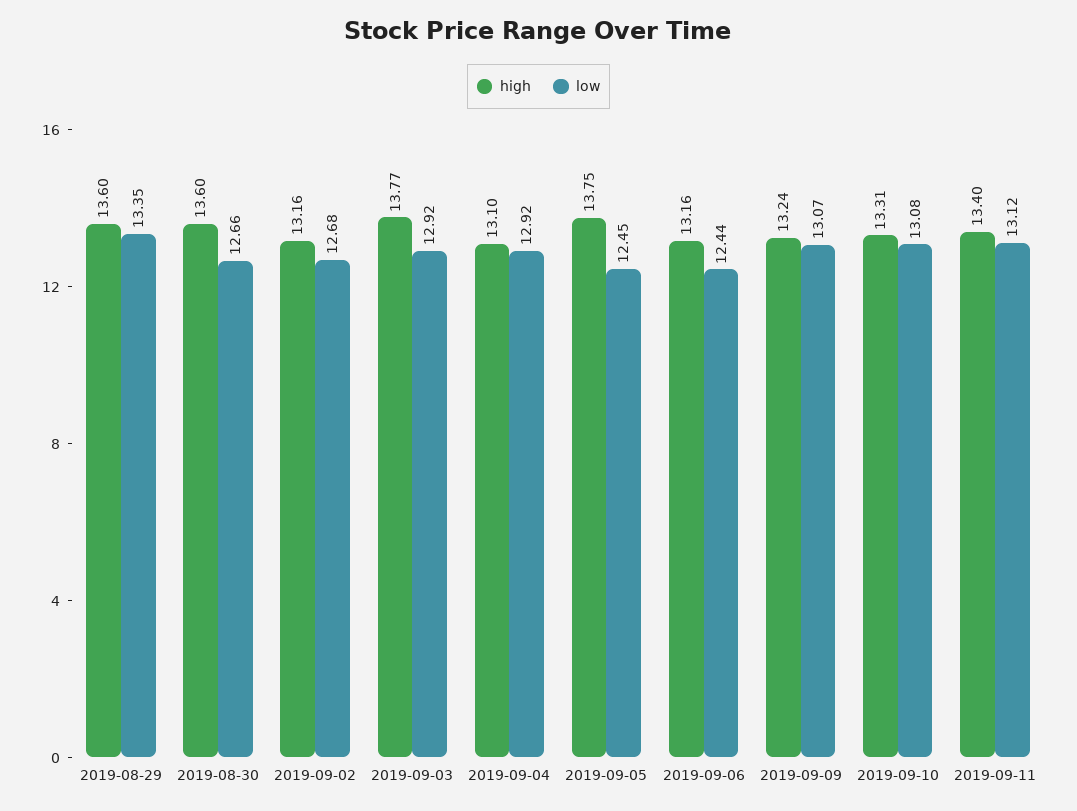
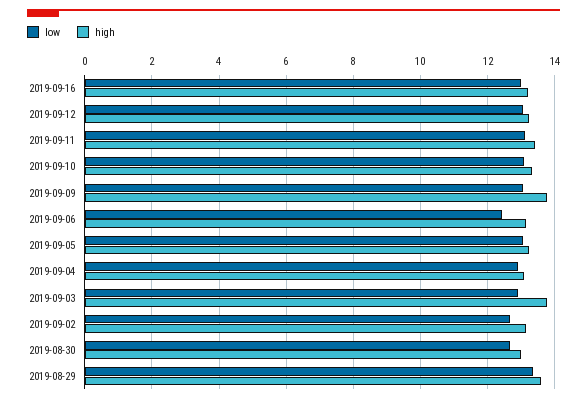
high, 2019-08-30: 13.6 -> 13
high, 2019-09-05: 13.75 -> 13.2
low, 2019-09-05: 12.45 -> 13
high, 2019-09-09: 13.24 -> 13.8
low, 2019-09-16: none -> 13
high, 2019-09-16: none -> 13.2
low, 2019-09-12: none -> 13
high, 2019-09-12: none -> 13.2

